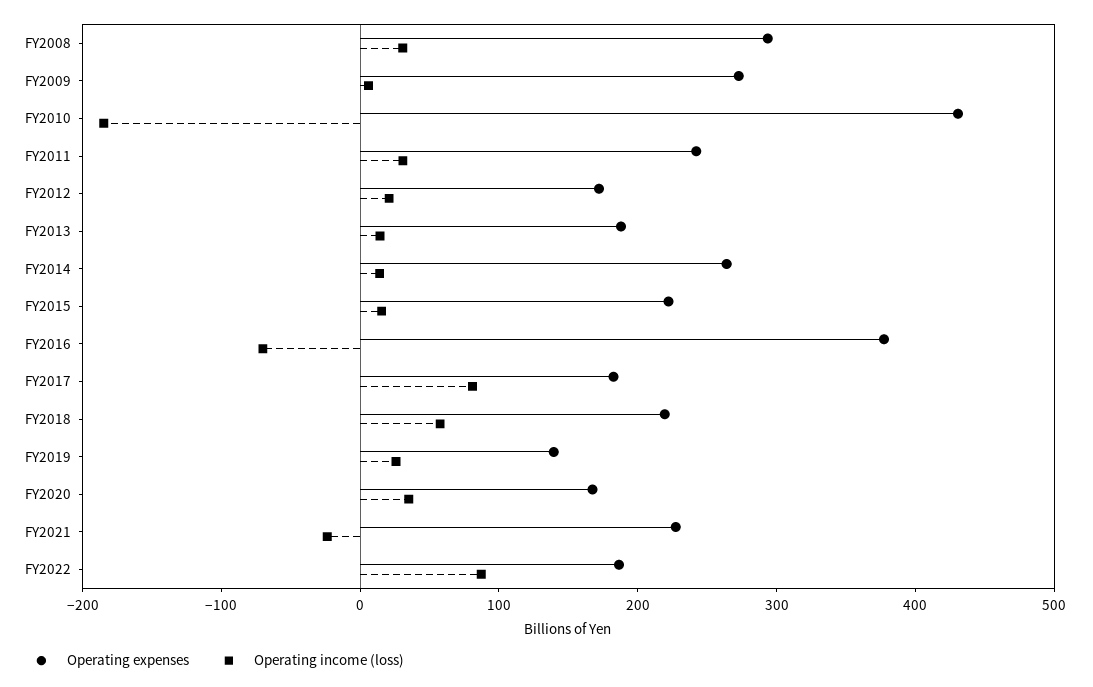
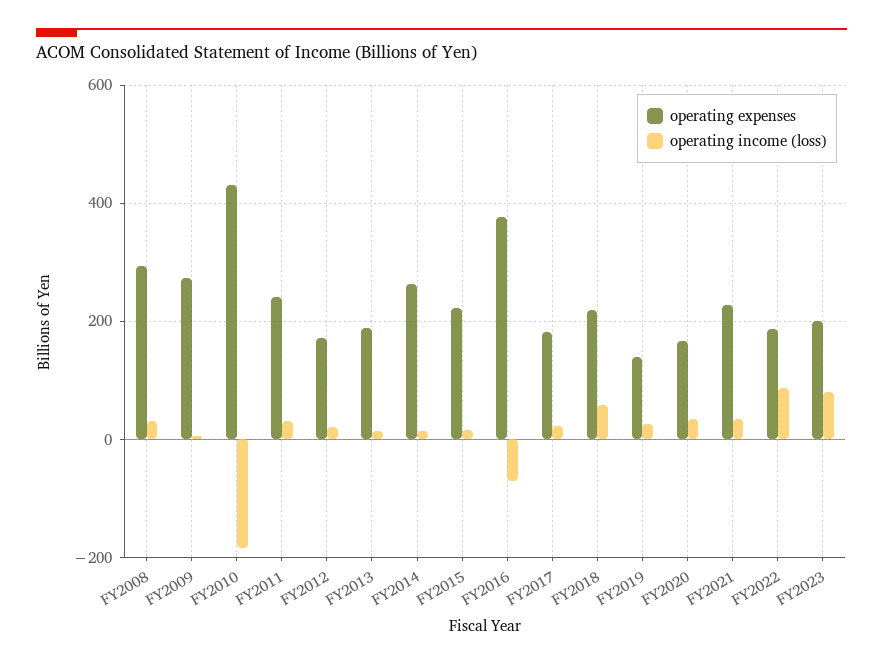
Operating income (loss), FY2017: 80 -> 20
Operating income (loss), FY2021: -20 -> 40
Operating expenses, FY2023: none -> 200
Operating income (loss), FY2023: none -> 80

